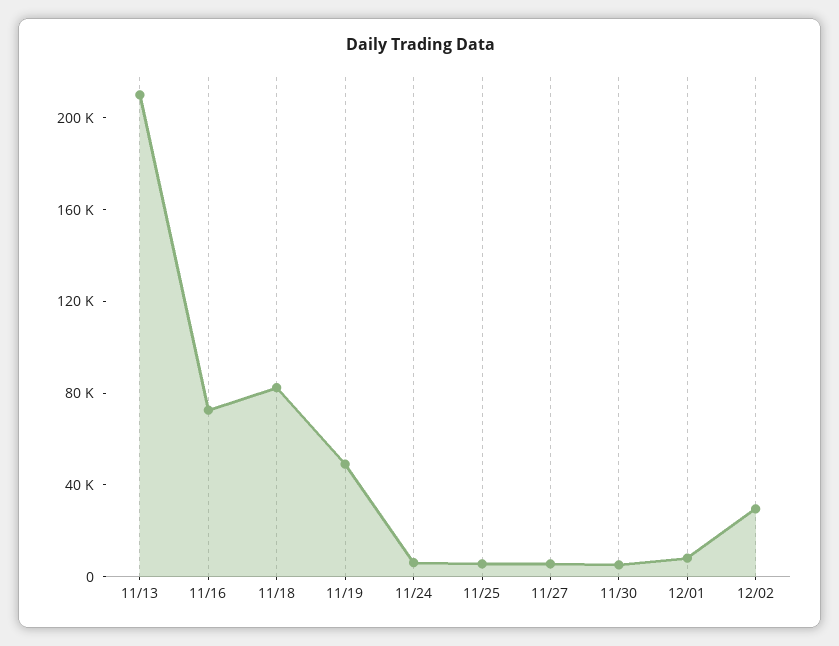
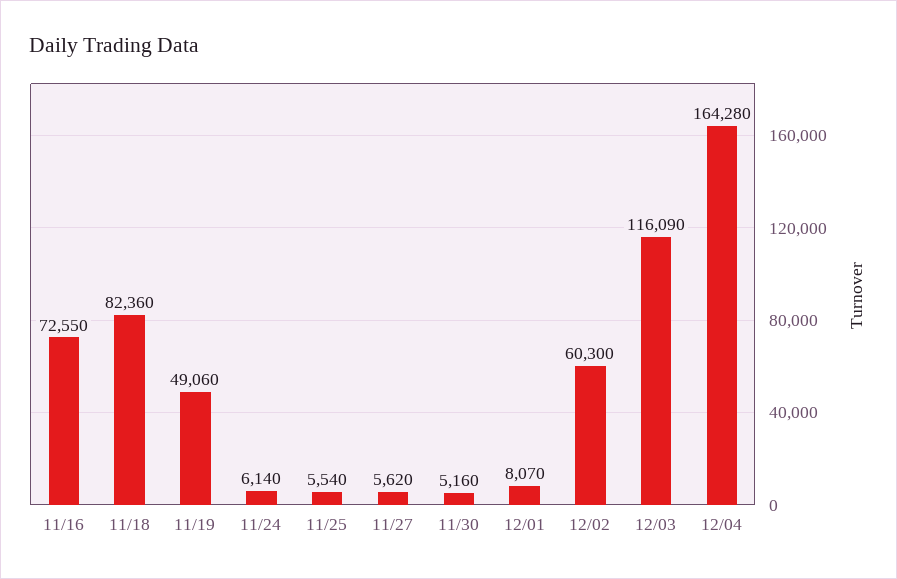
11/13: 210000 -> none
12/02: 30000 -> 60300
12/03: none -> 116090
12/04: none -> 164280

